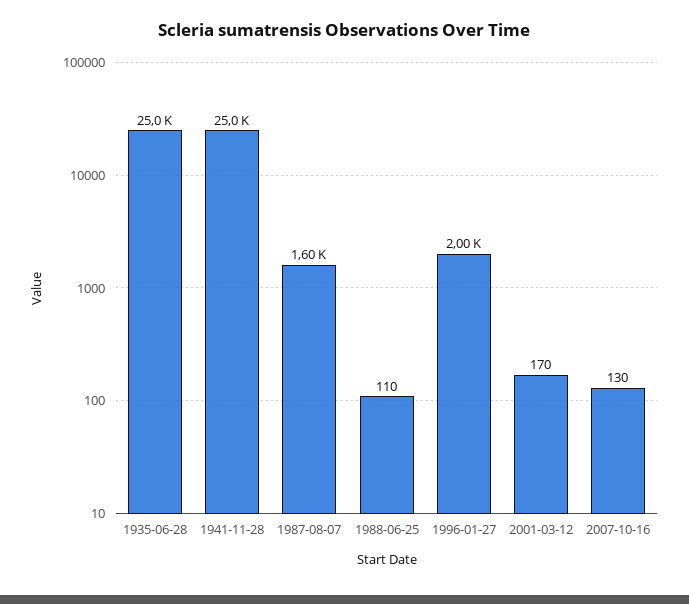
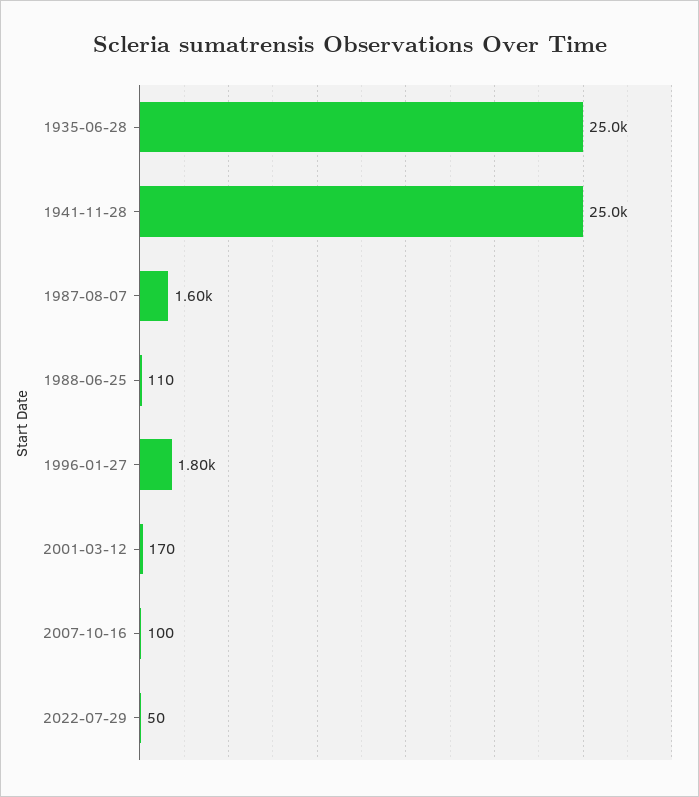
1996-01-27: 2000 -> 1800
2007-10-16: 130 -> 100
2022-07-29: none -> 50

